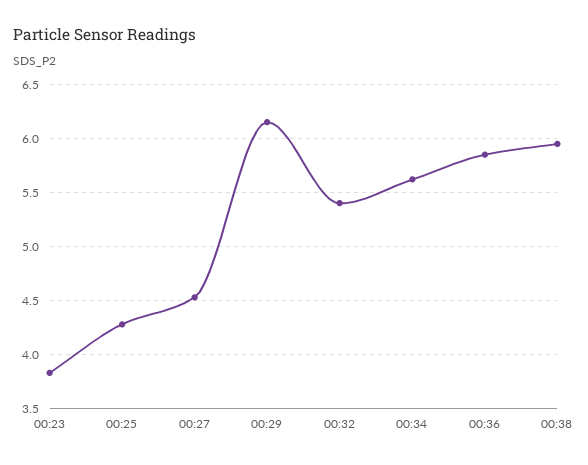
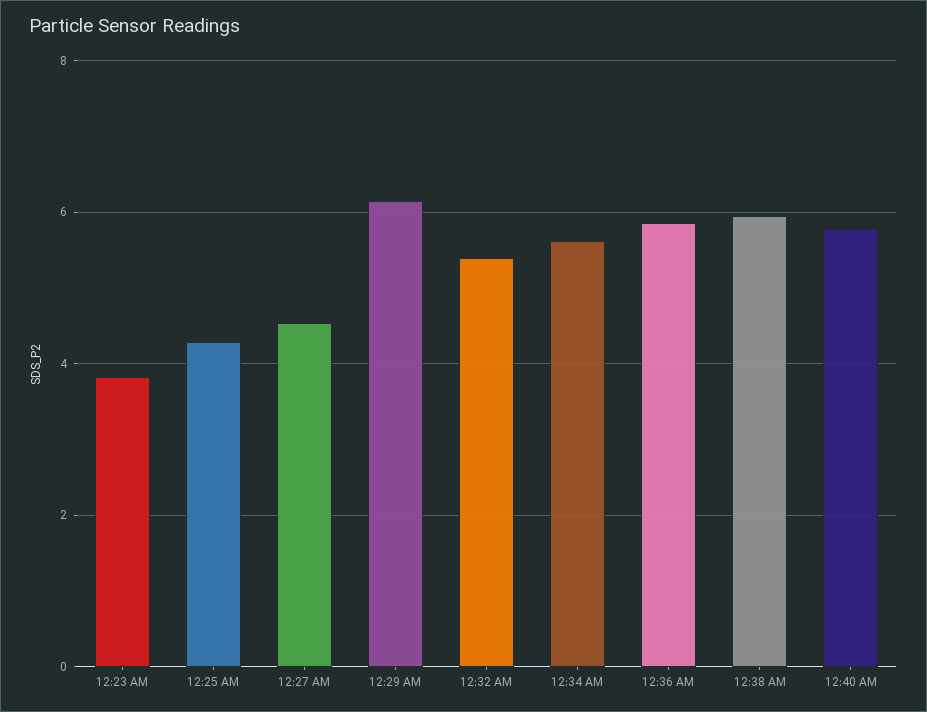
12:40 AM: none -> 5.8

